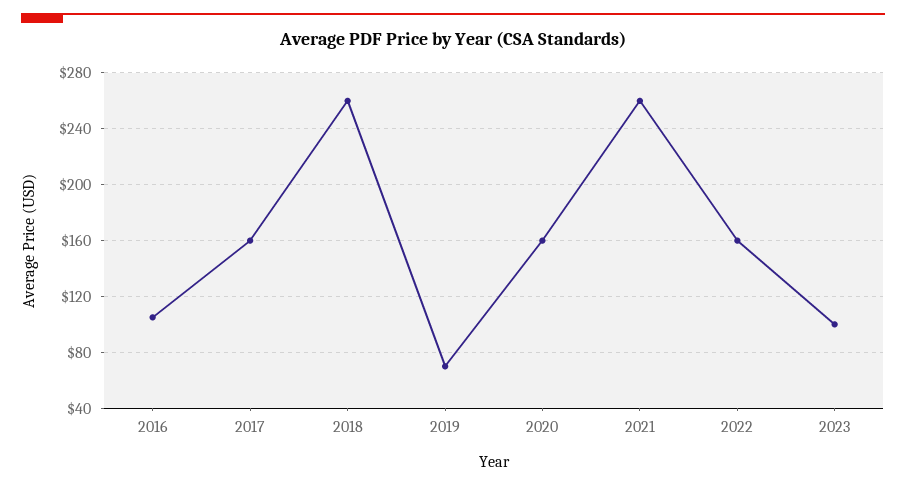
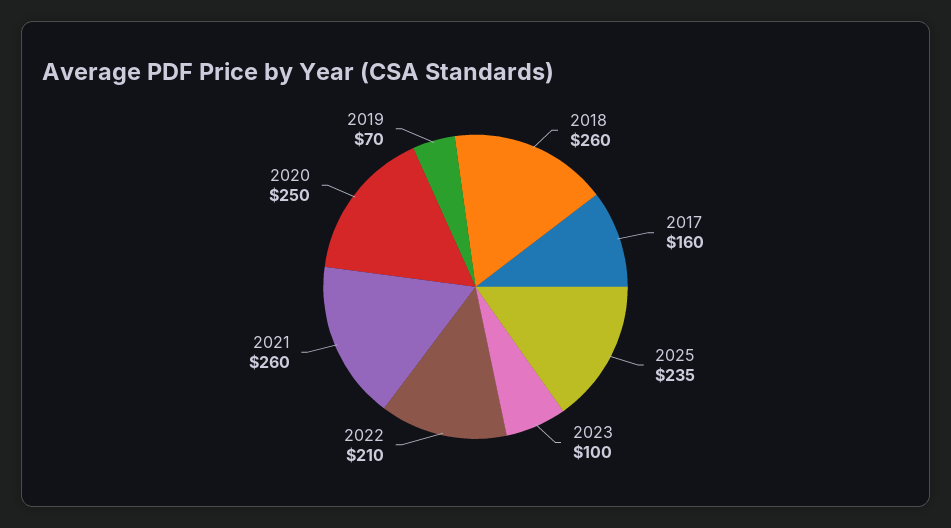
2016: 105 -> none
2020: 160 -> 250
2022: 160 -> 210
2025: none -> 235

